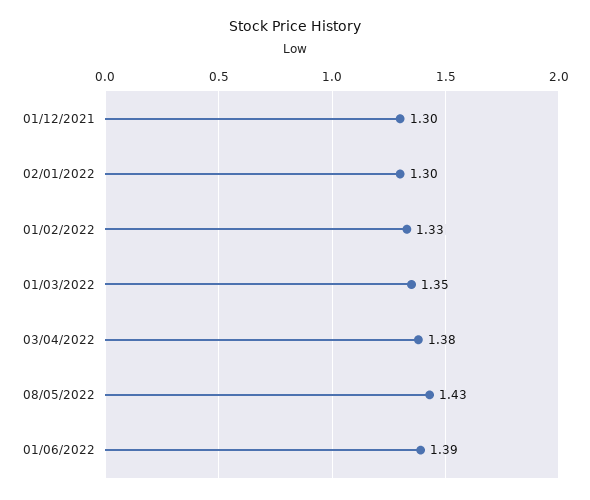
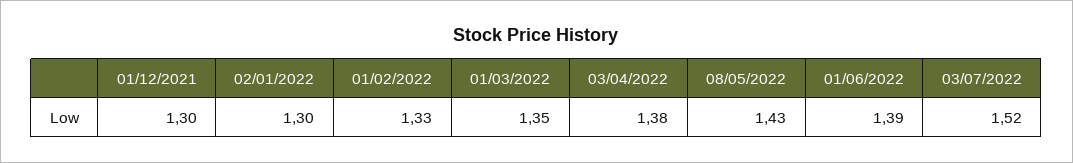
03/07/2022: none -> 1.52

